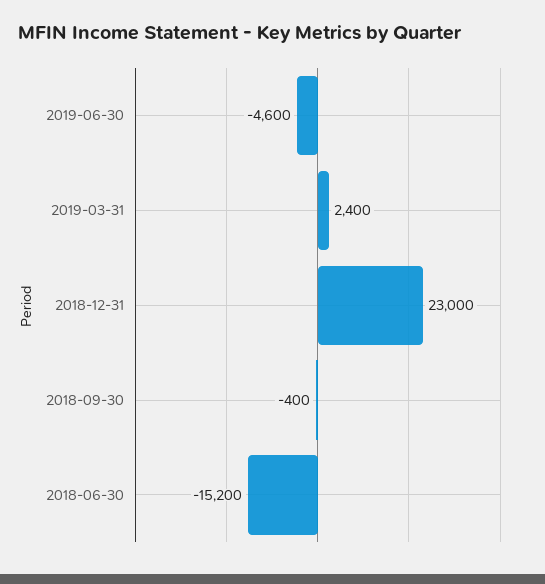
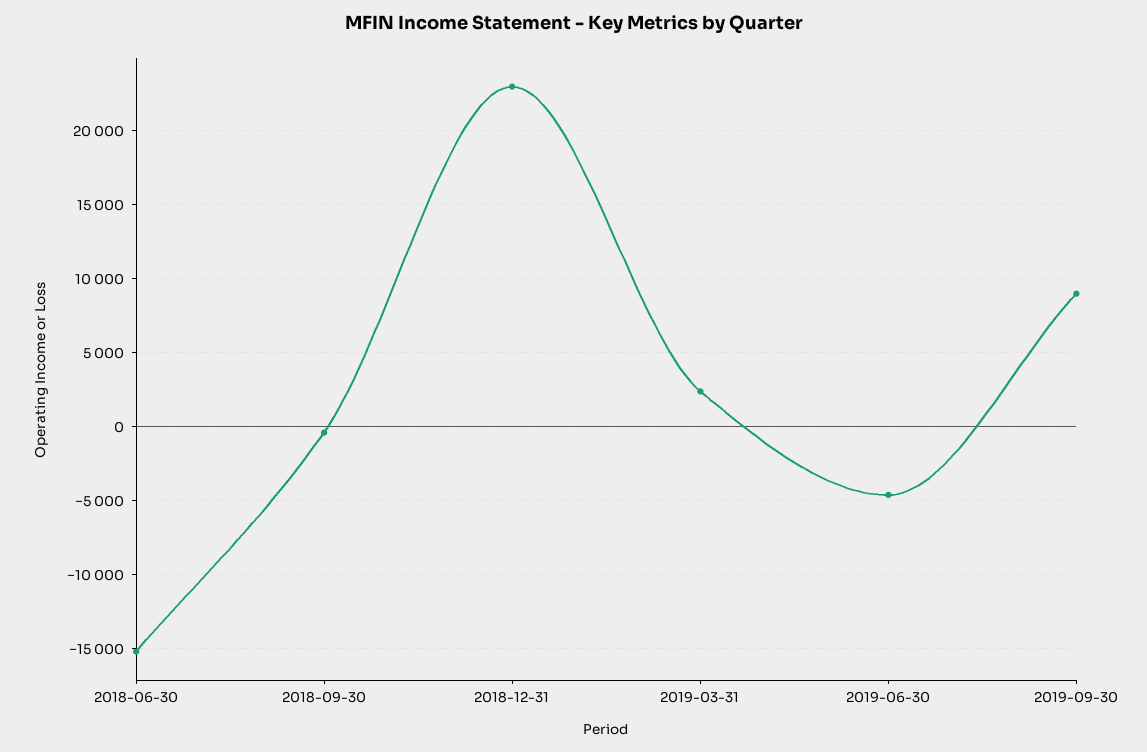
2019-09-30: none -> 9000

